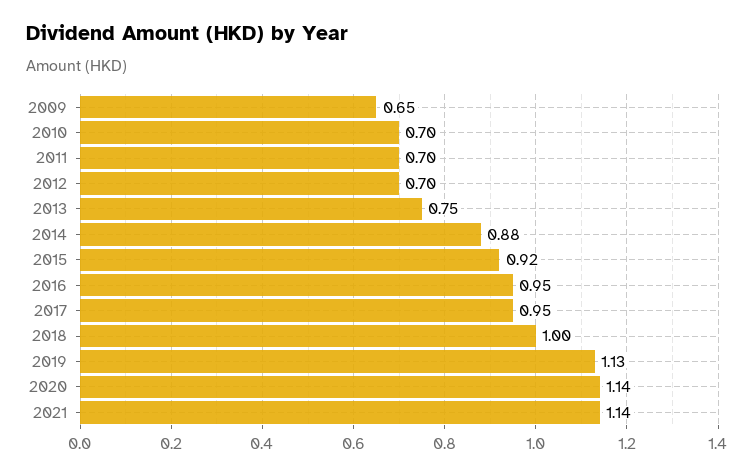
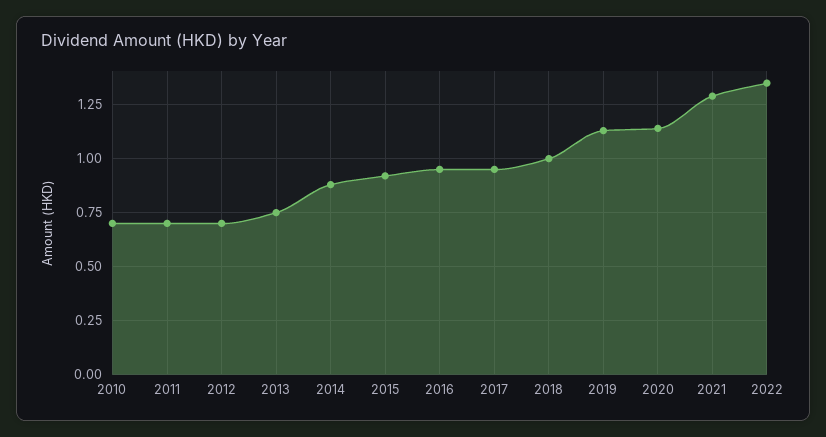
2009: 0.65 -> none
2021: 1.14 -> 1.3
2022: none -> 1.35

